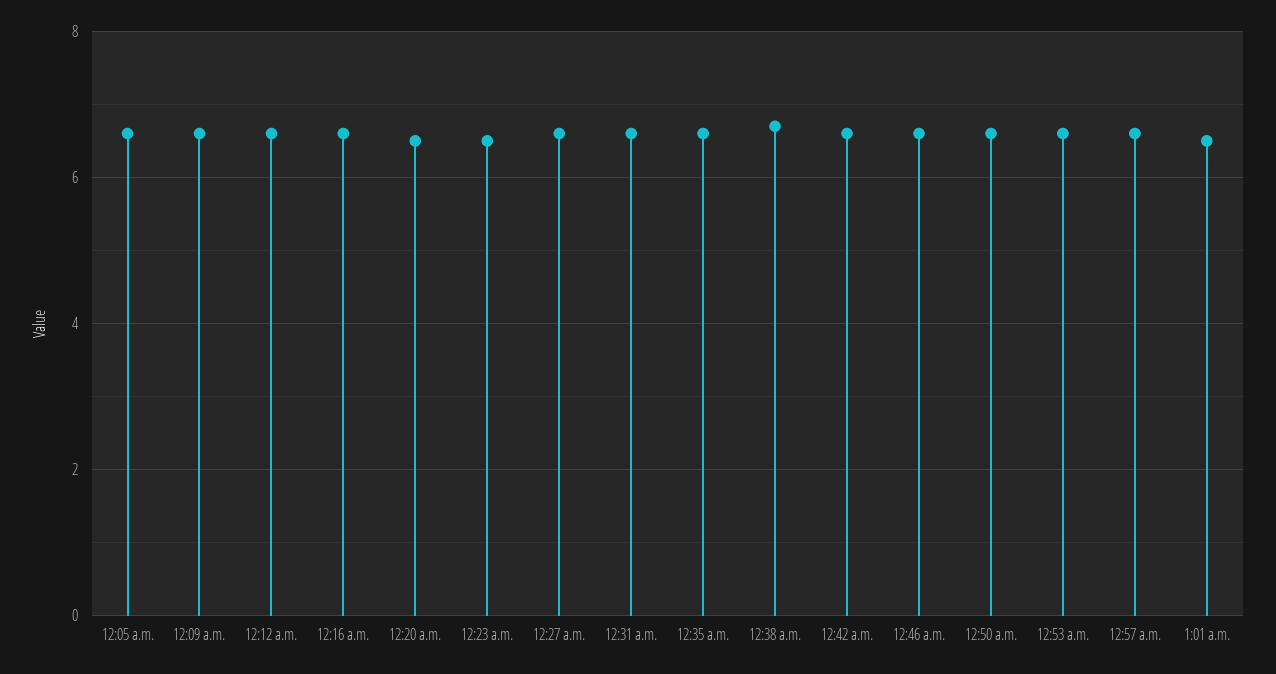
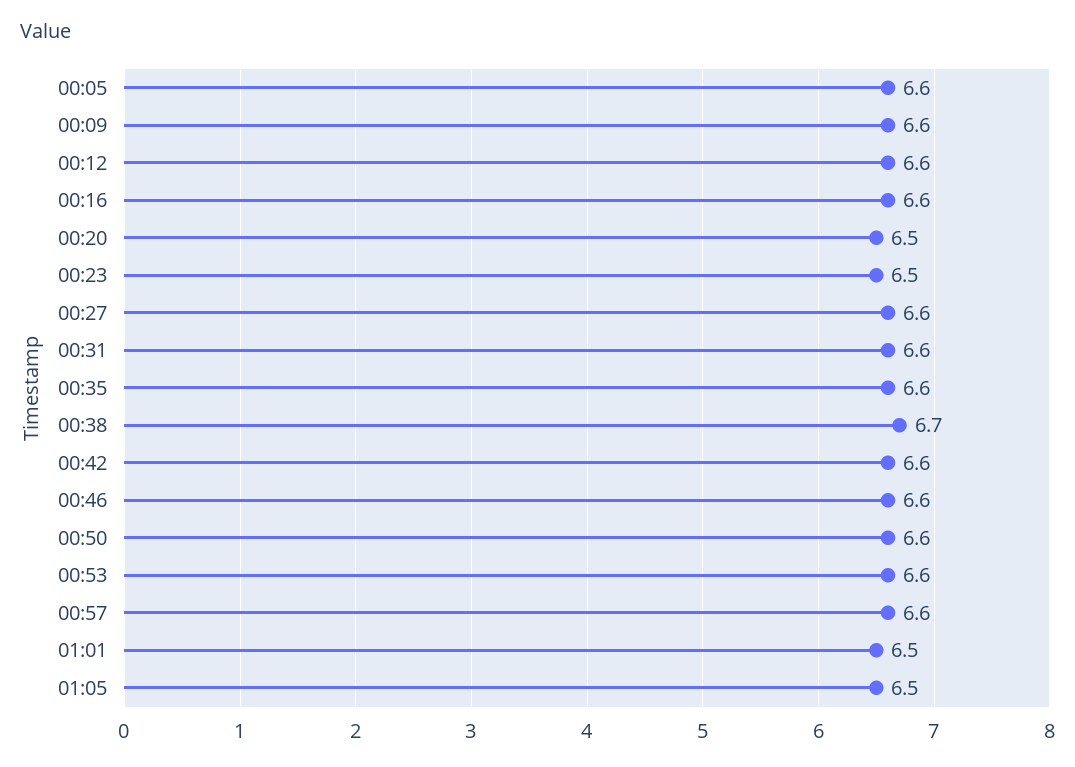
01:05: none -> 6.5

